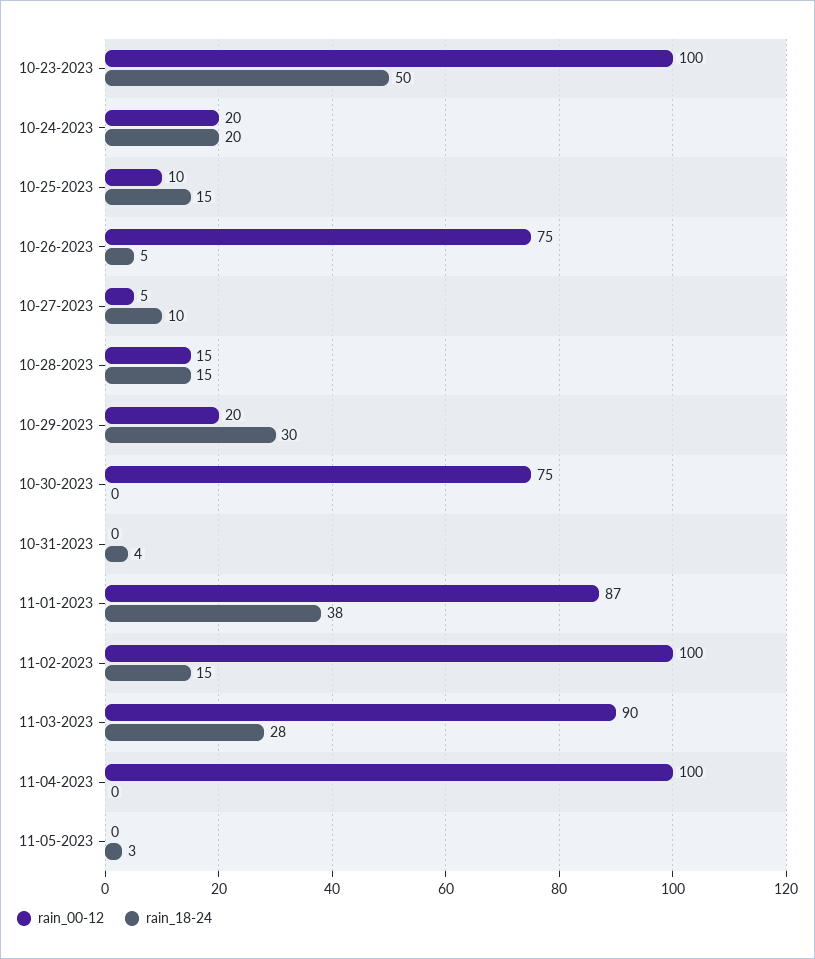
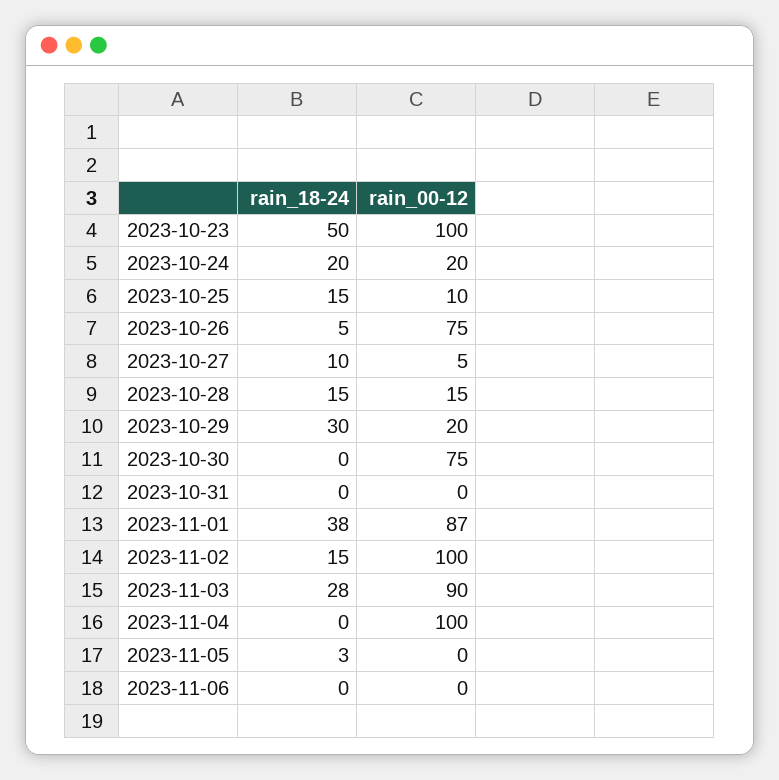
rain_18-24, 10-31-2023: 4 -> 0
rain_18-24, 2023-11-06: none -> 0
rain_00-12, 2023-11-06: none -> 0

